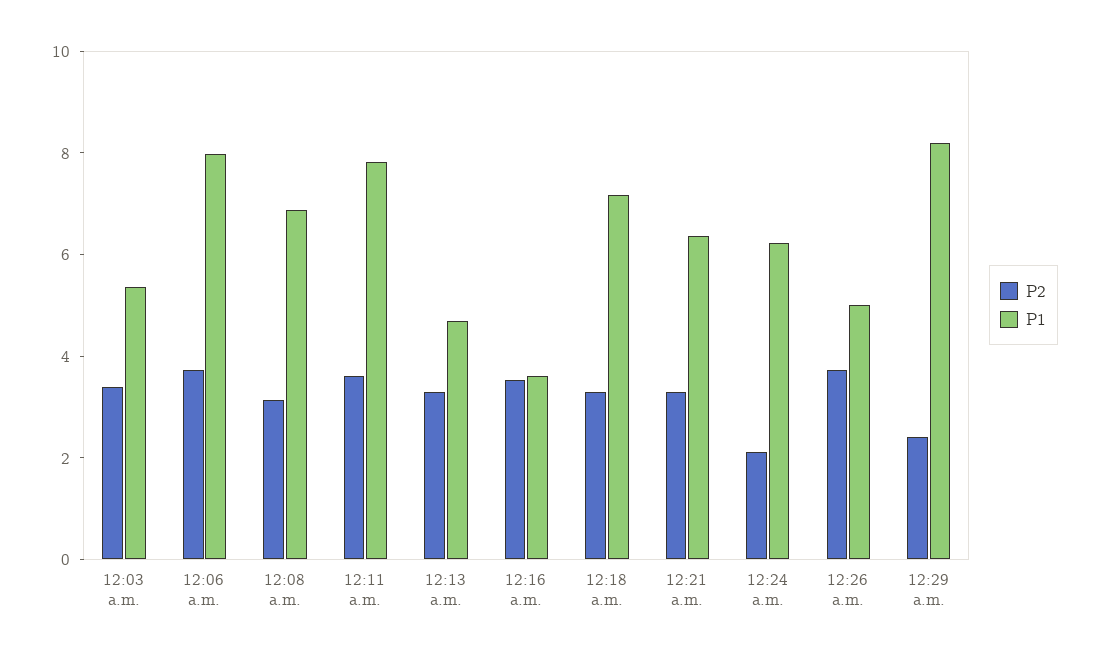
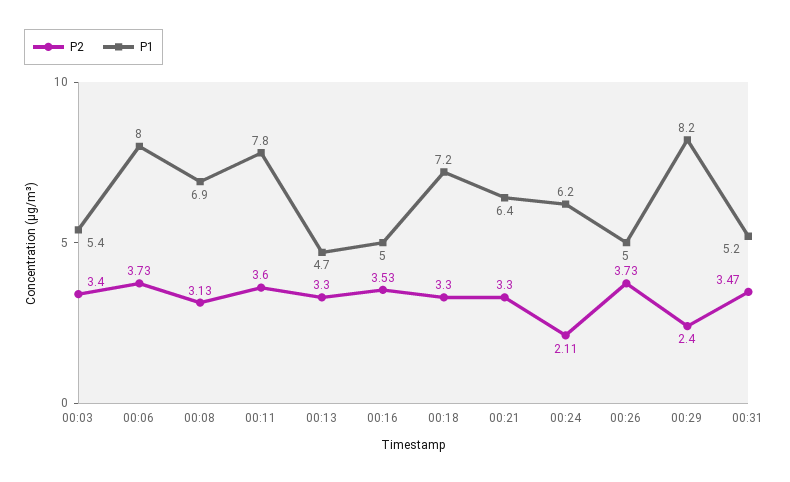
P1, 12:16 a.m.: 3.5 -> 5
P2, 00:31: none -> 3.47
P1, 00:31: none -> 5.2

